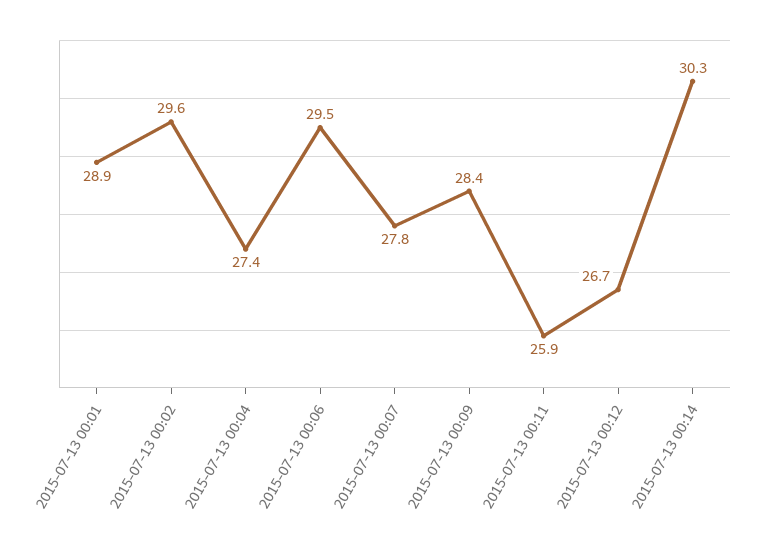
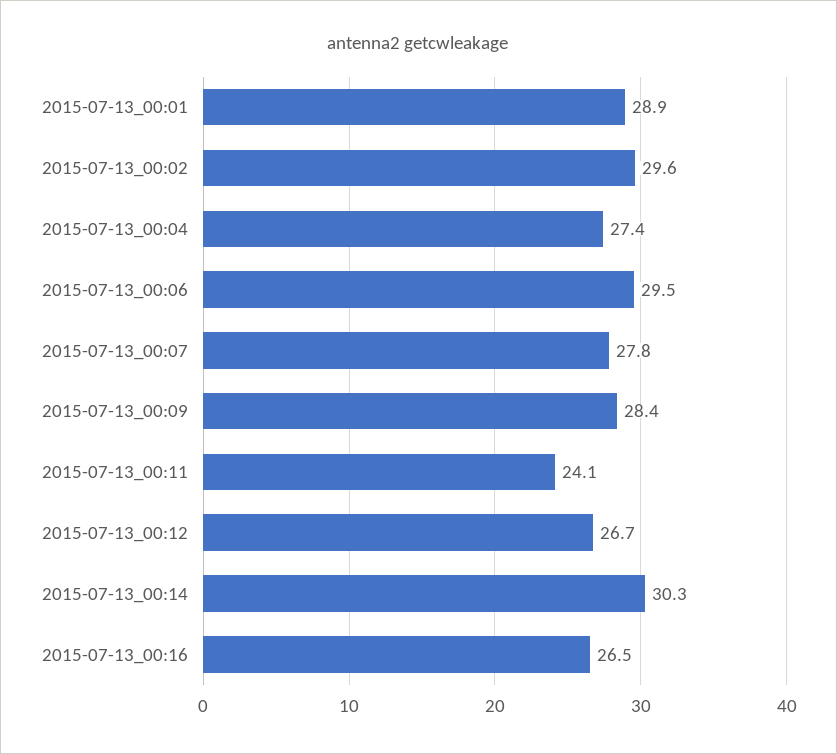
2015-07-13 00:11: 25.9 -> 24.1
2015-07-13_00:16: none -> 26.5

